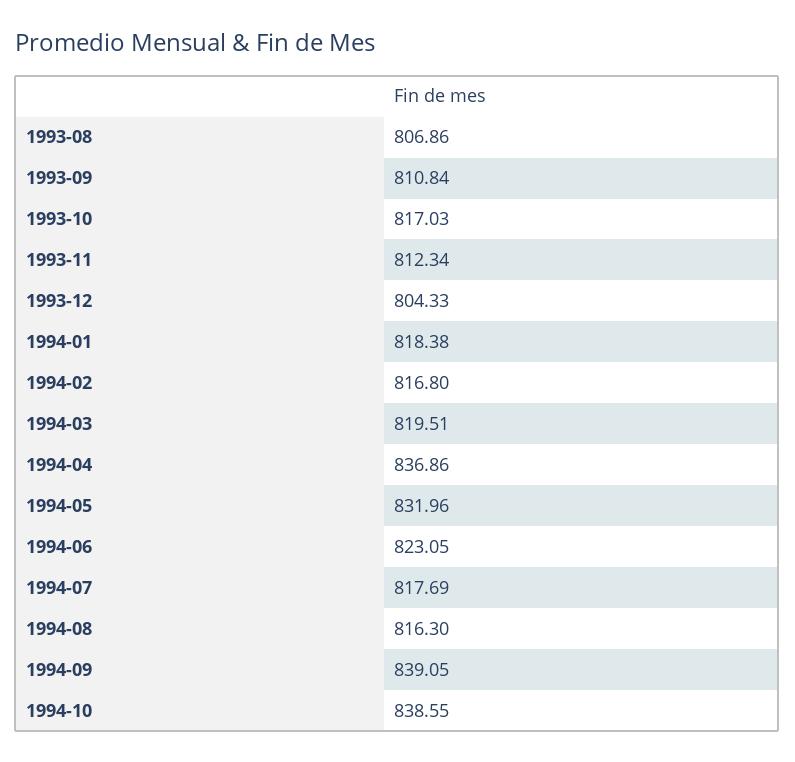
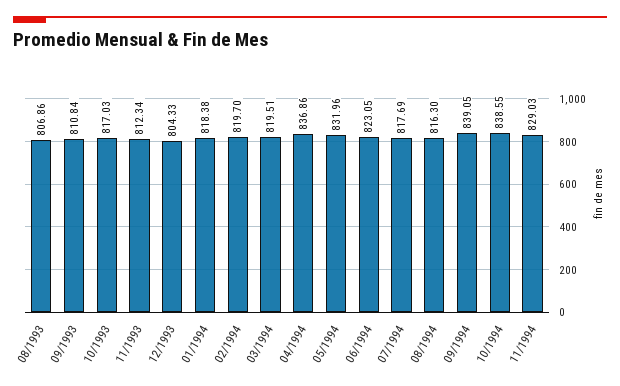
1994-02: 816.8 -> 819.7
11/1994: none -> 829.03

